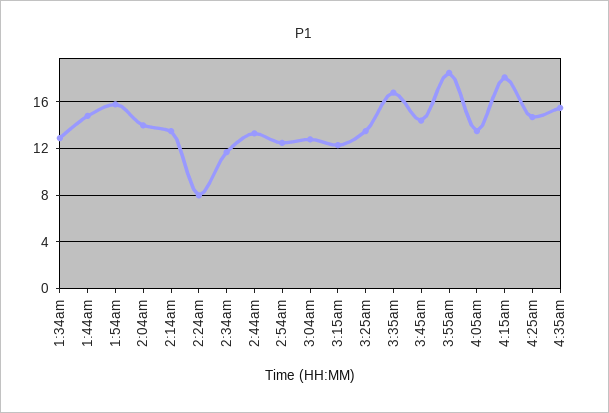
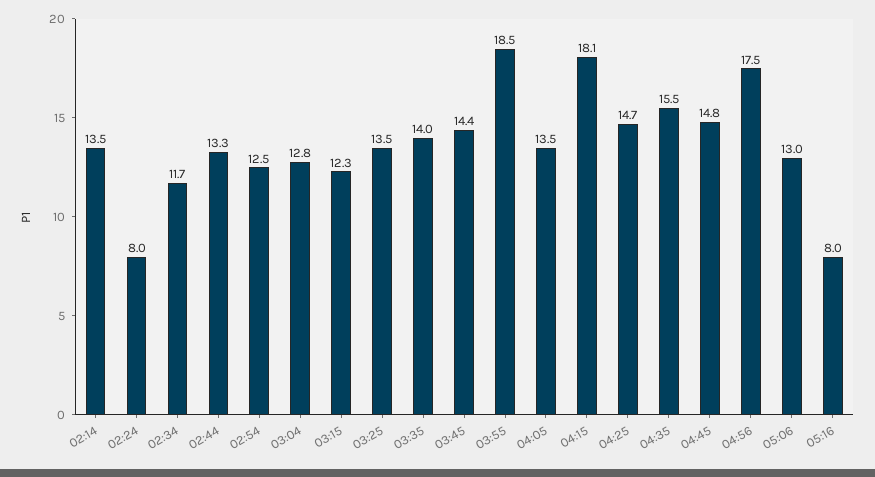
1:34am: 13 -> none
1:44am: 15 -> none
1:54am: 16 -> none
2:04am: 14 -> none
3:35am: 17 -> 14
04:45: none -> 14.8
04:56: none -> 17.5
05:06: none -> 13
05:16: none -> 8

